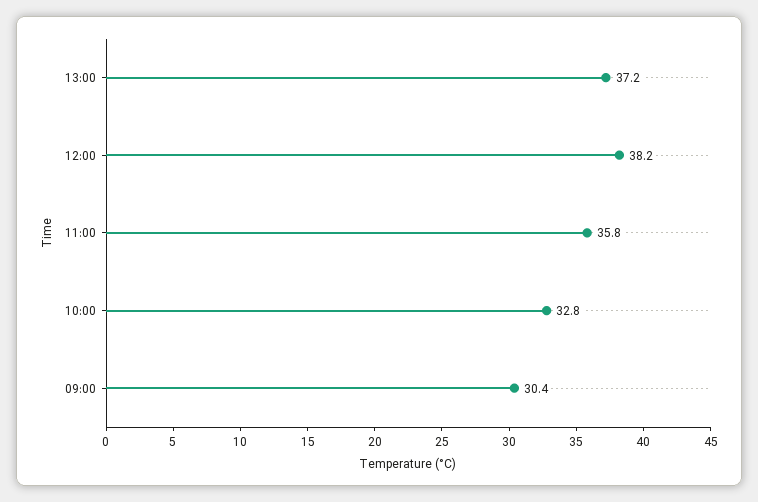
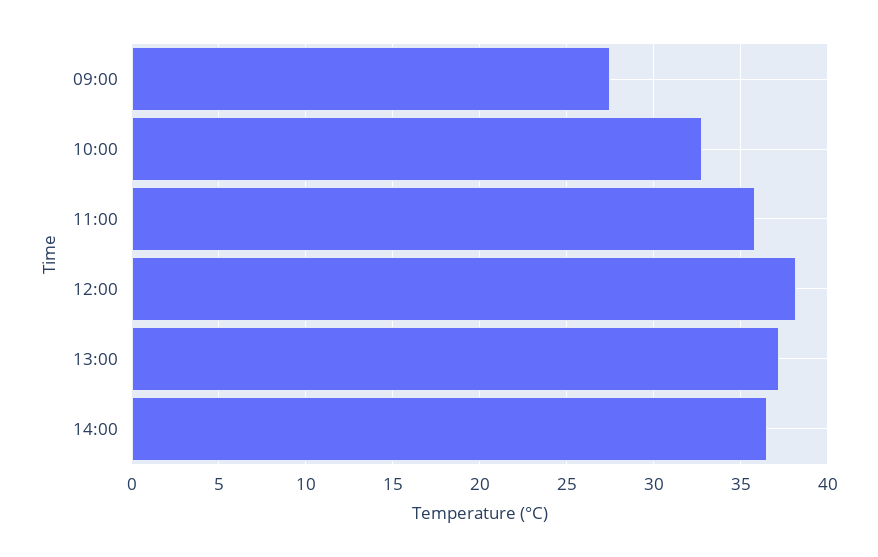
09:00: 30.4 -> 27.5
14:00: none -> 36.5

